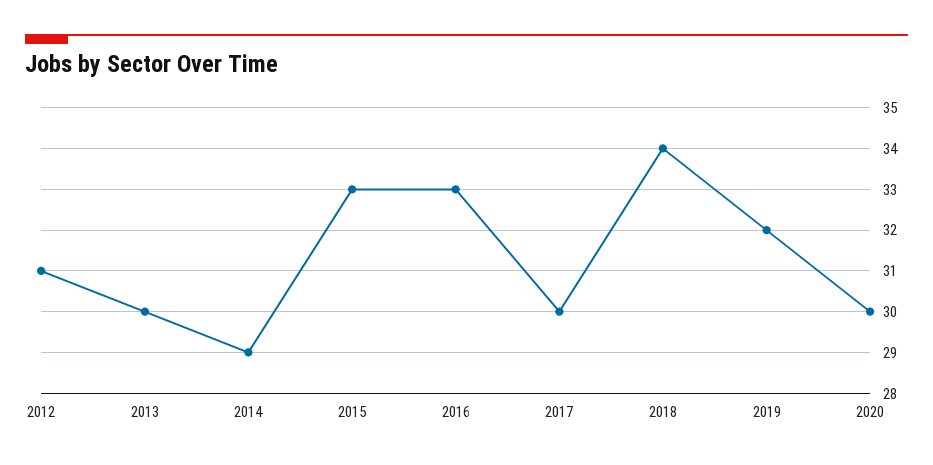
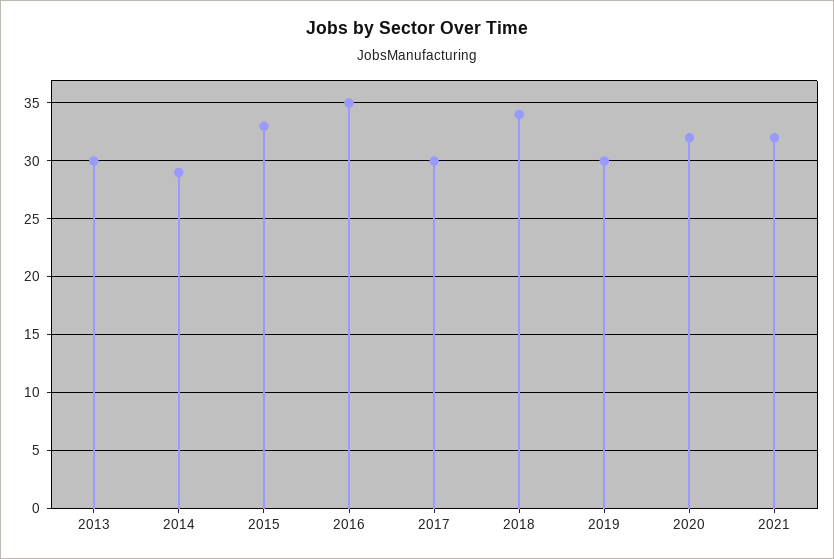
2012: 31 -> none
2016: 33 -> 35
2019: 32 -> 30
2020: 30 -> 32
2021: none -> 32

